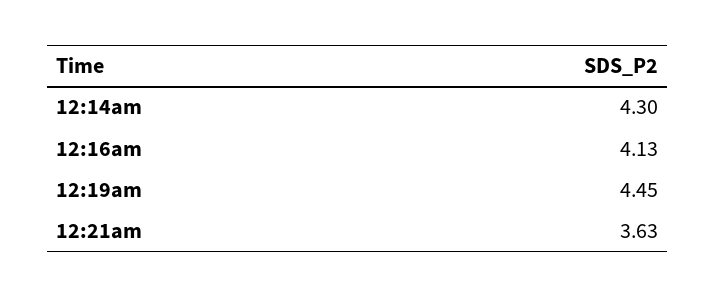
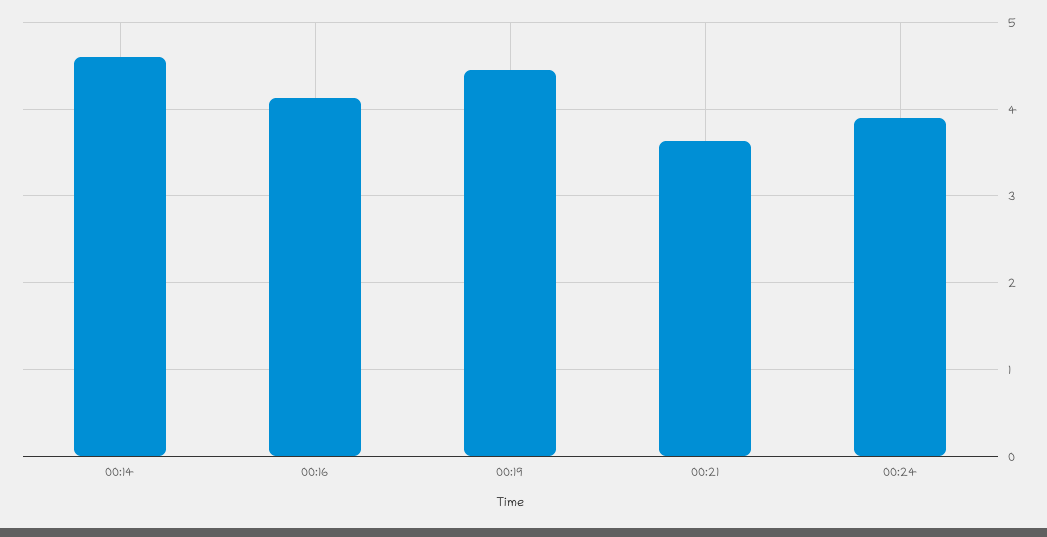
12:14am: 4.3 -> 4.6
00:24: none -> 3.9

